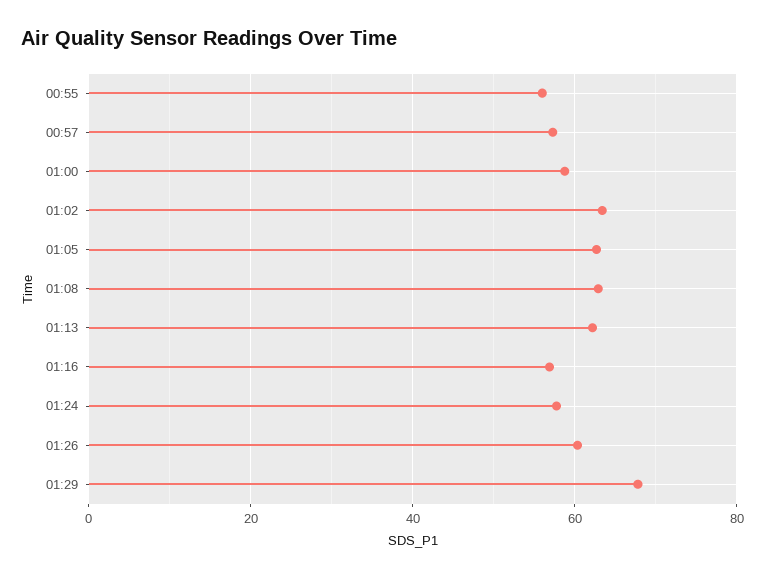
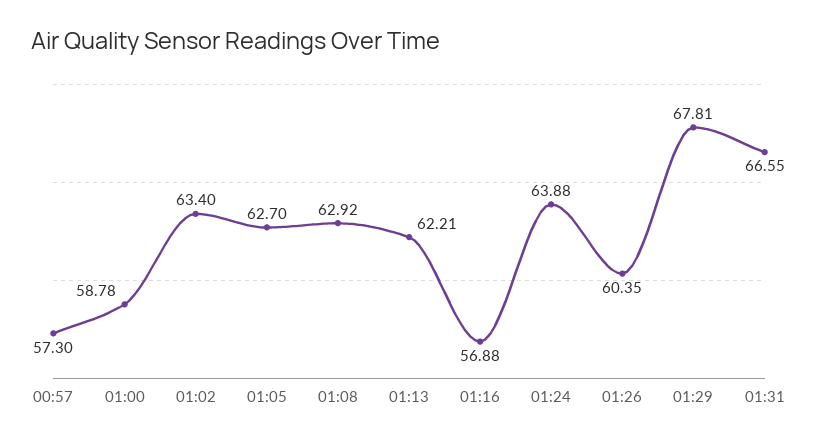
00:55: 56 -> none
01:24: 58 -> 63.88
01:31: none -> 66.55

